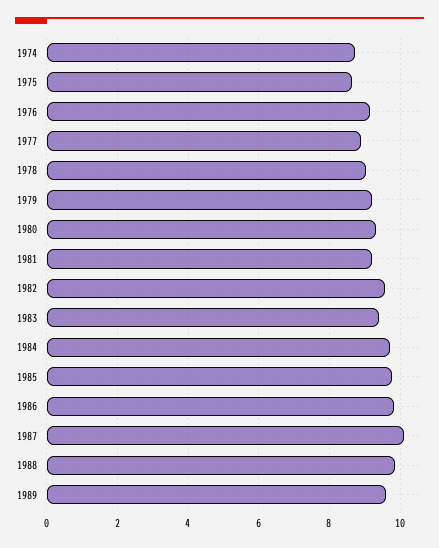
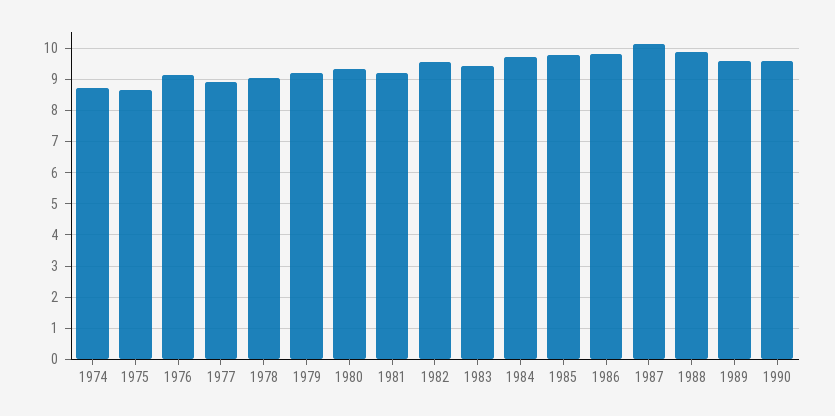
1990: none -> 9.6

